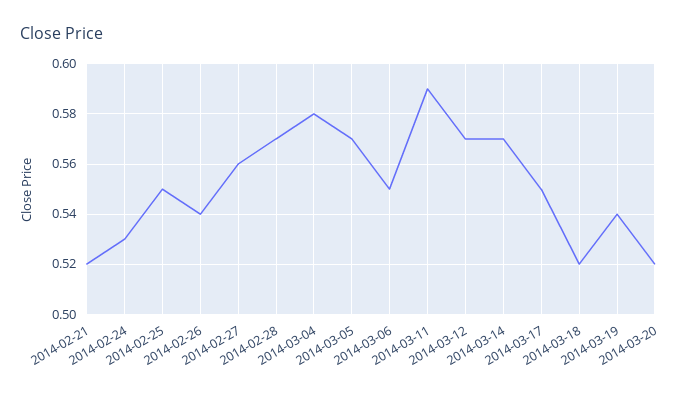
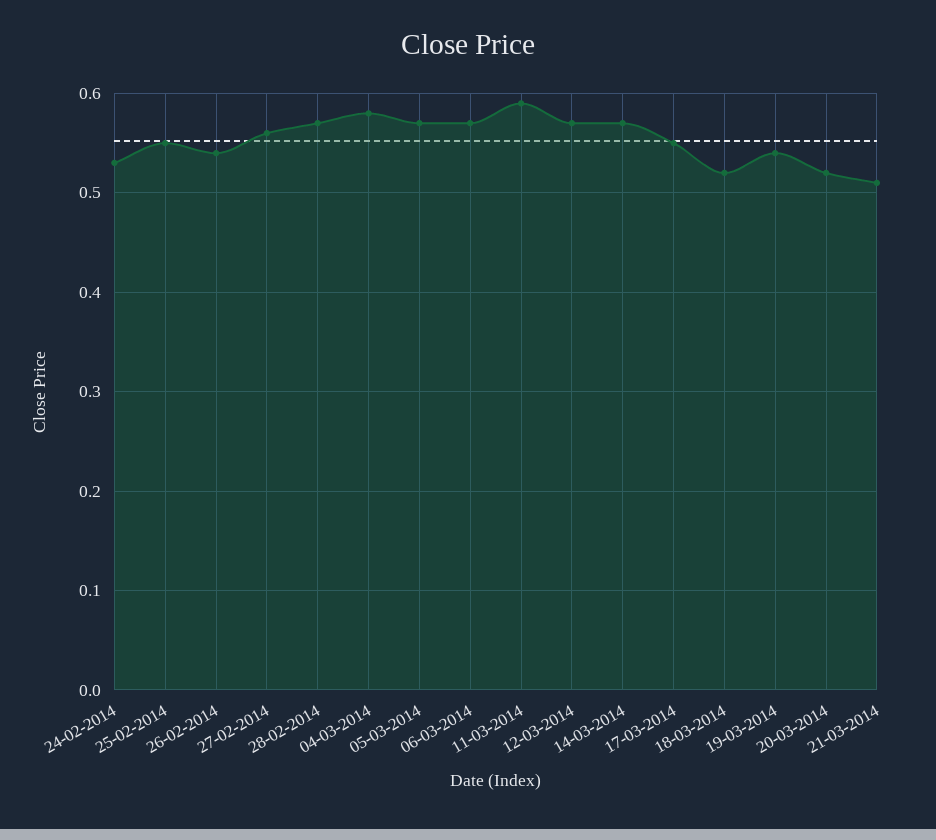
2014-02-21: 0.52 -> none
2014-03-06: 0.55 -> 0.57
21-03-2014: none -> 0.51

